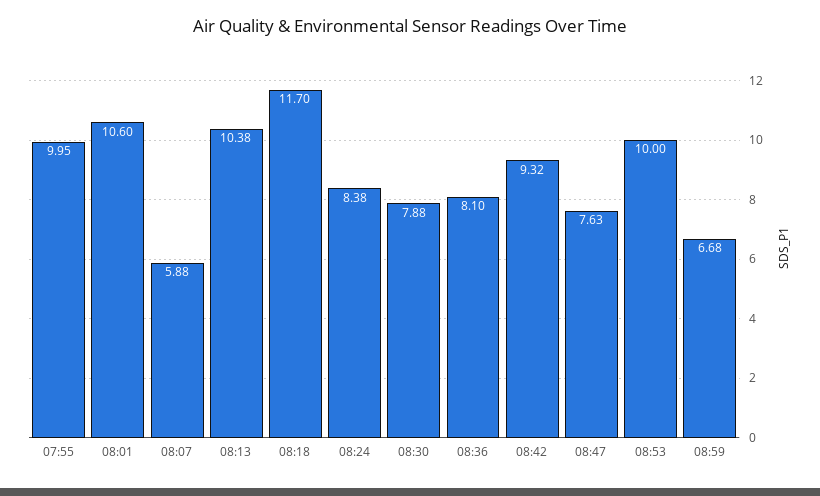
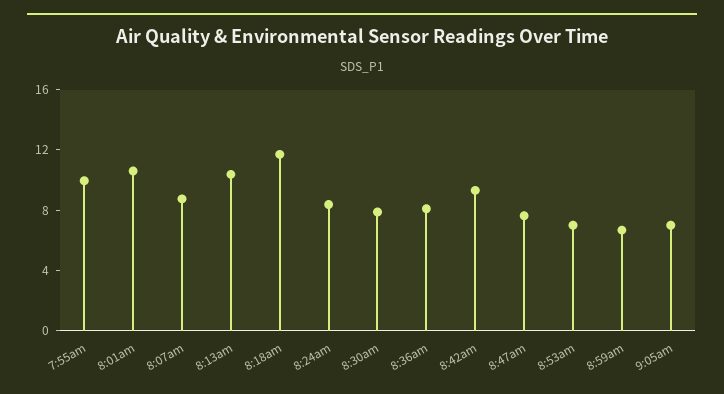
08:07: 5.88 -> 9
08:53: 10 -> 7
9:05am: none -> 7

